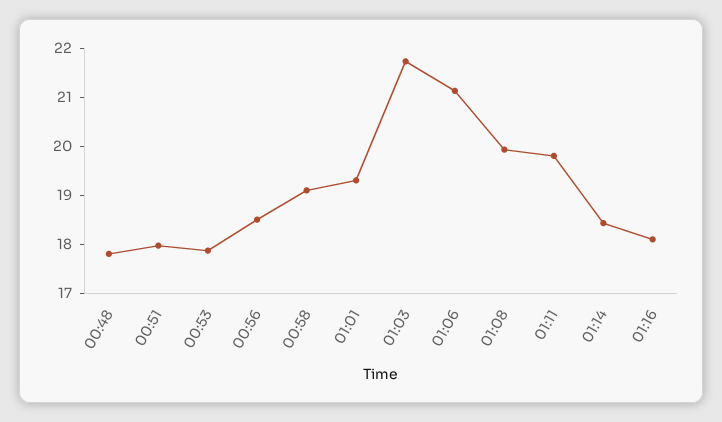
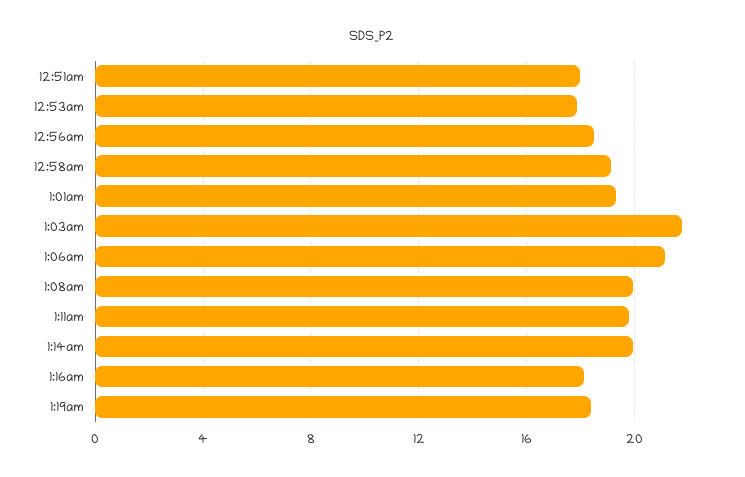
00:48: 17.8 -> none
01:14: 18.4 -> 20
1:19am: none -> 18.5

